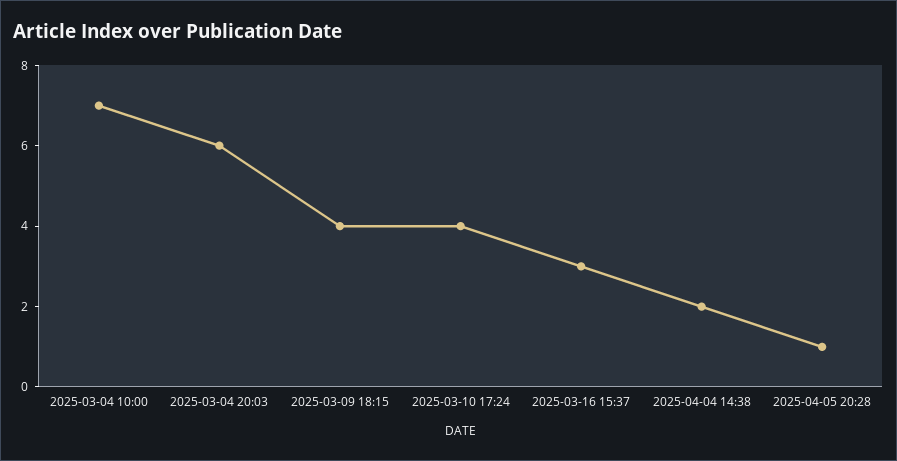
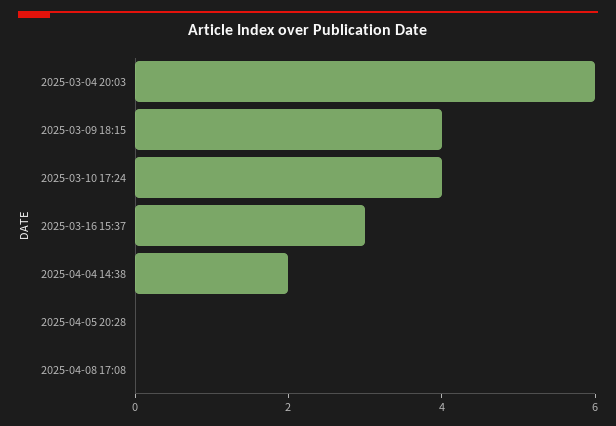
2025-03-04 10:00: 7 -> none
2025-04-05 20:28: 1 -> 0
2025-04-08 17:08: none -> 0

